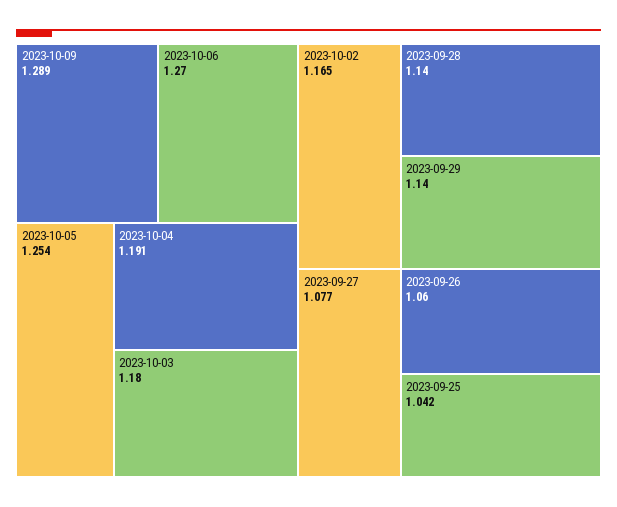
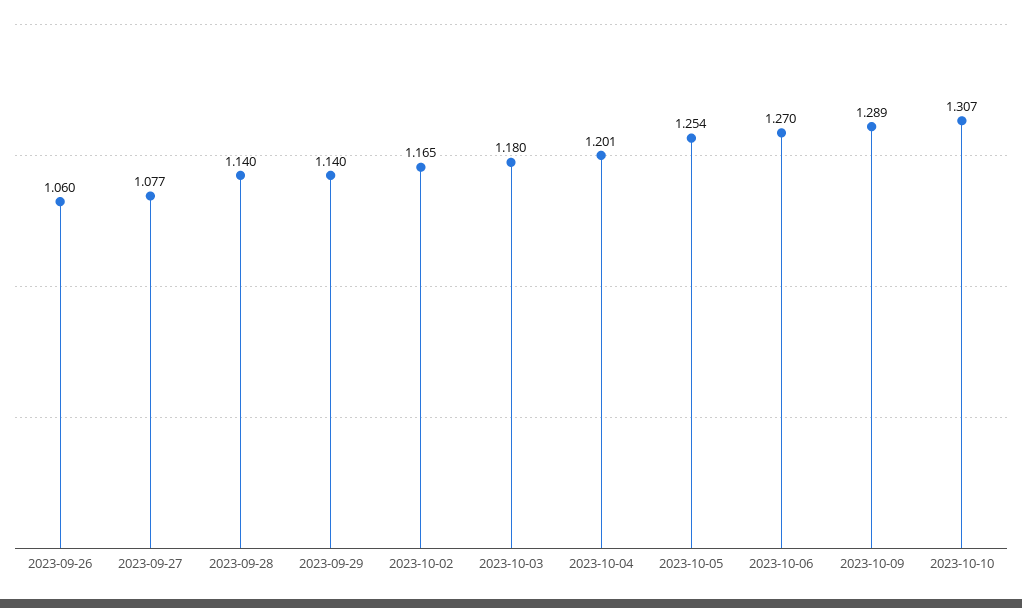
2023-10-04: 1.191 -> 1.201
2023-09-25: 1.042 -> none
2023-10-10: none -> 1.307

